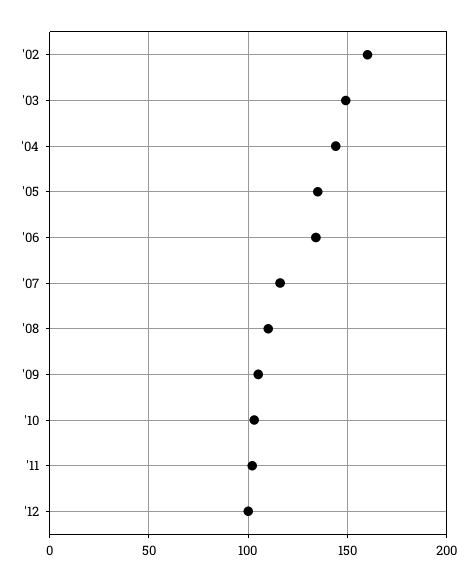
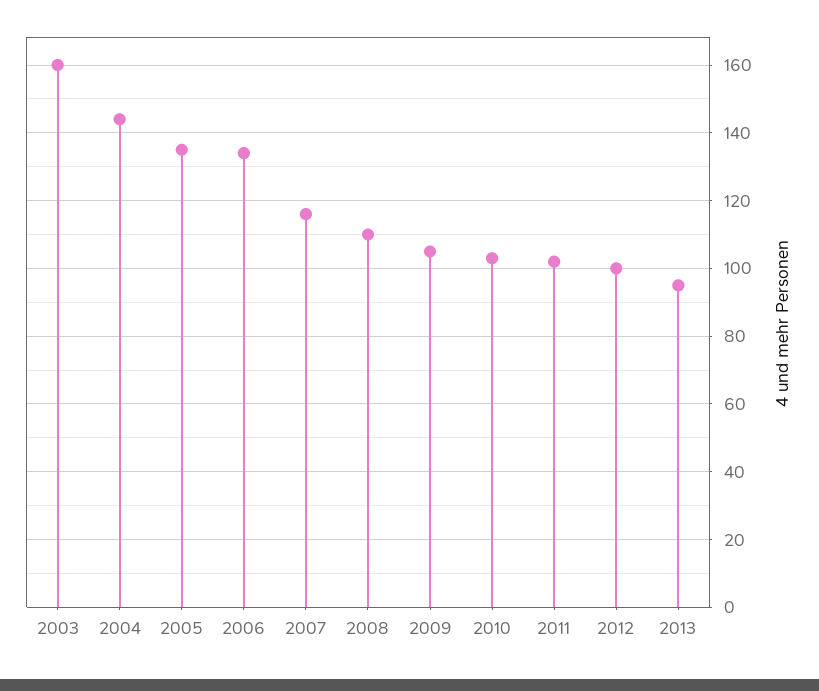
'02: 160 -> none
'03: 150 -> 160
2013: none -> 95

